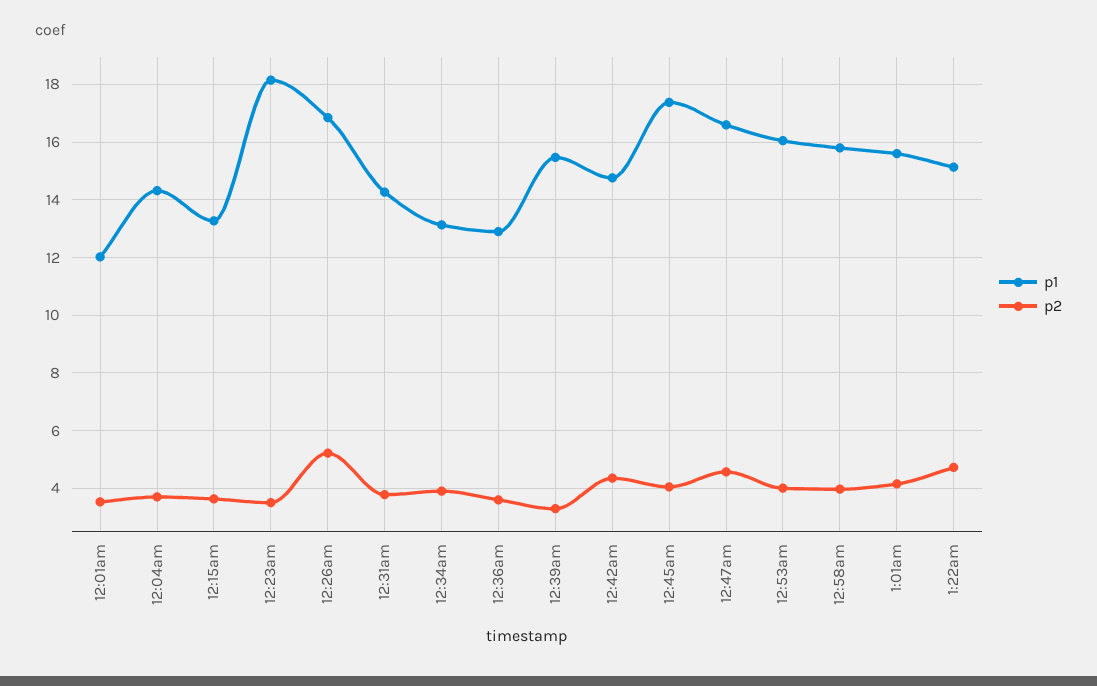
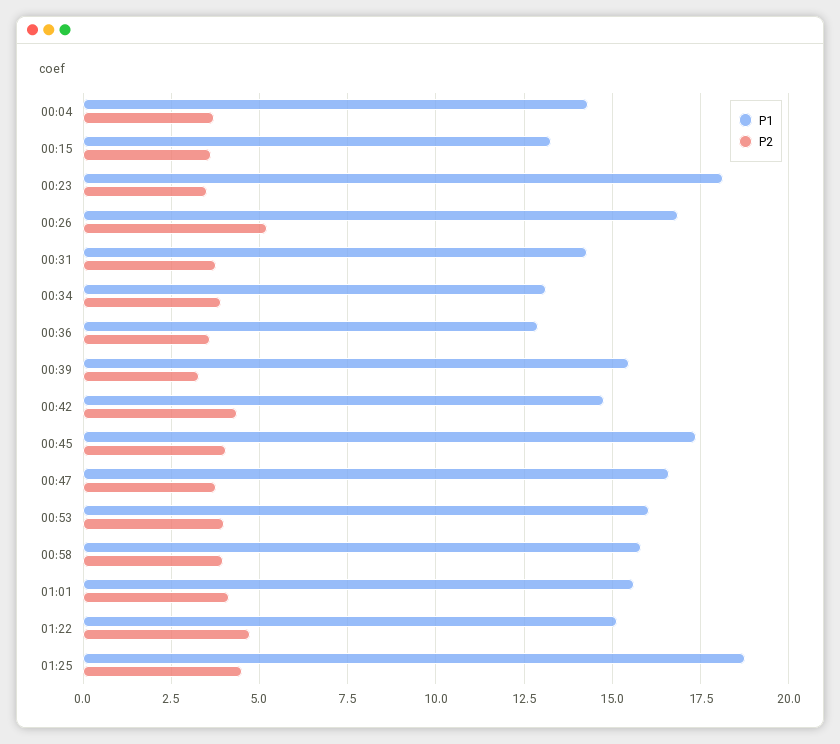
p1, 12:01am: 12 -> none
p2, 12:01am: 3.5 -> none
p2, 12:47am: 4.5 -> 3.75
p1, 01:25: none -> 18.75
p2, 01:25: none -> 4.5

